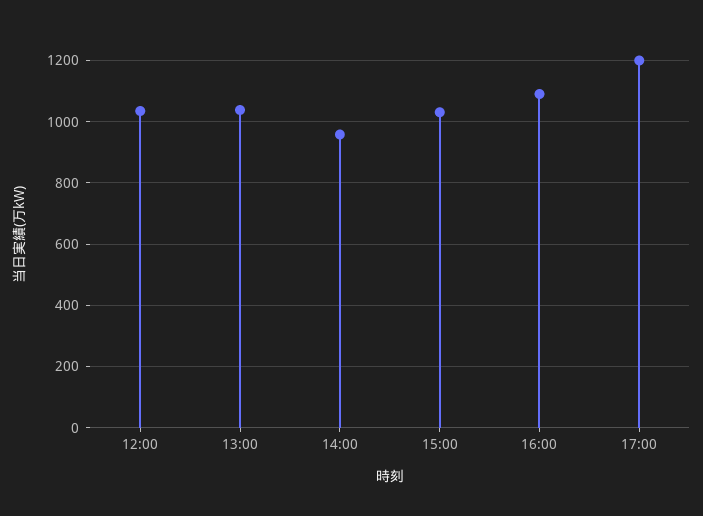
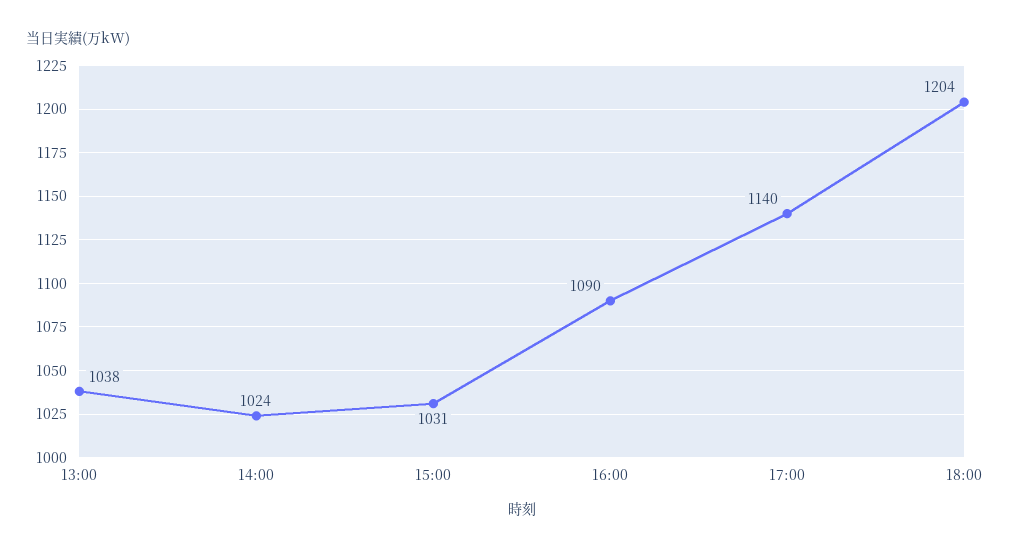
12:00: 1040 -> none
14:00: 960 -> 1024
17:00: 1200 -> 1140
18:00: none -> 1204

